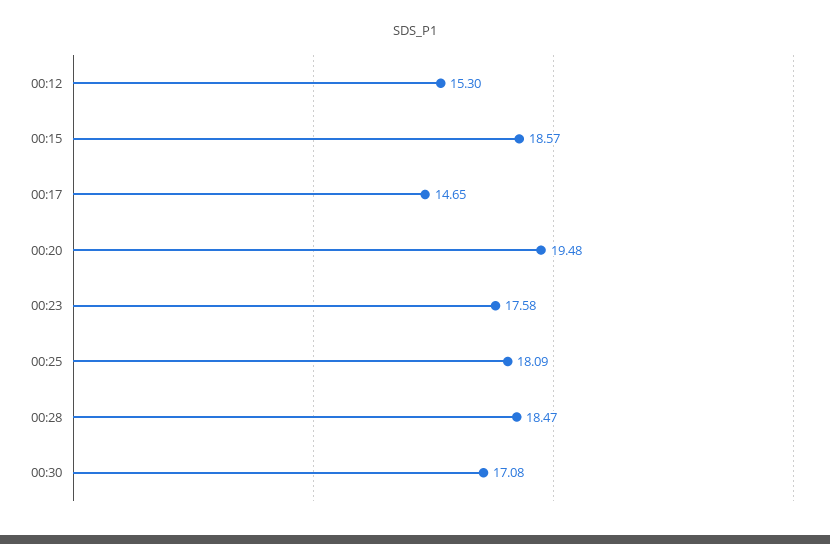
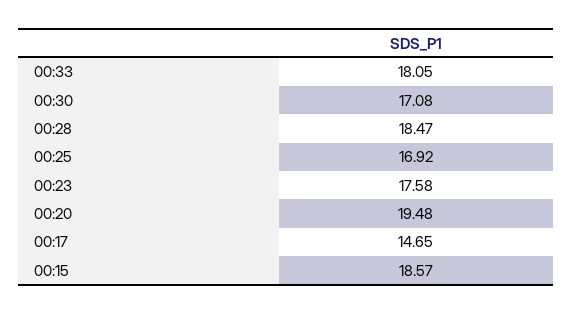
00:12: 15.3 -> none
00:25: 18.09 -> 16.92
00:33: none -> 18.05

